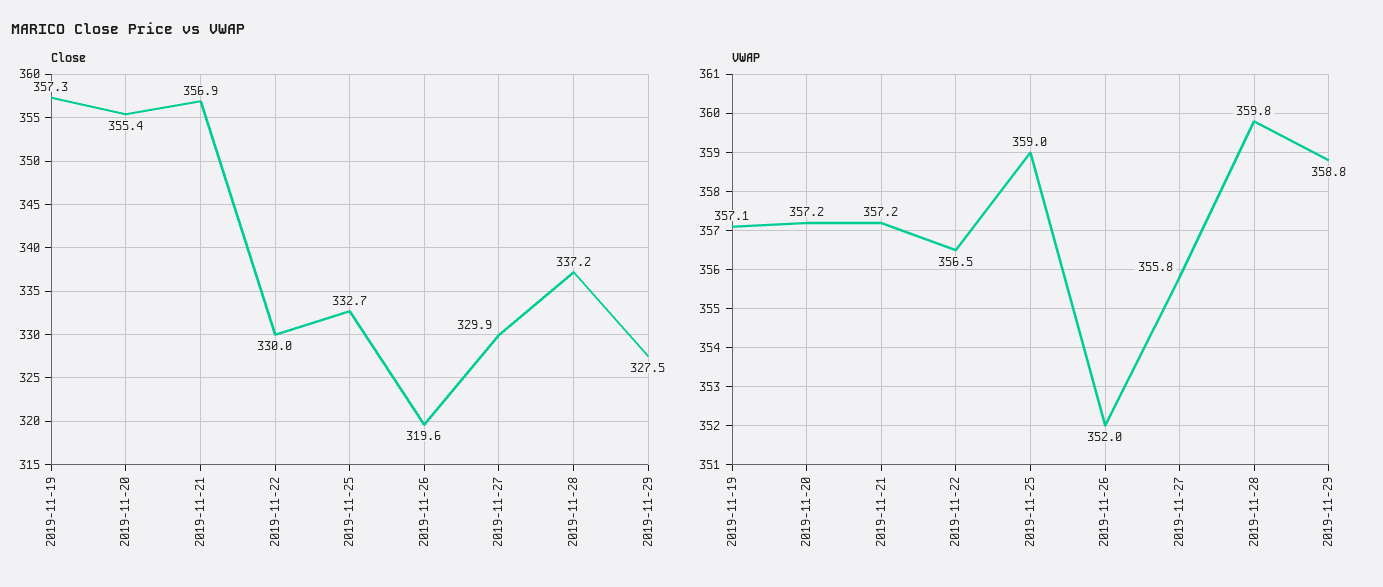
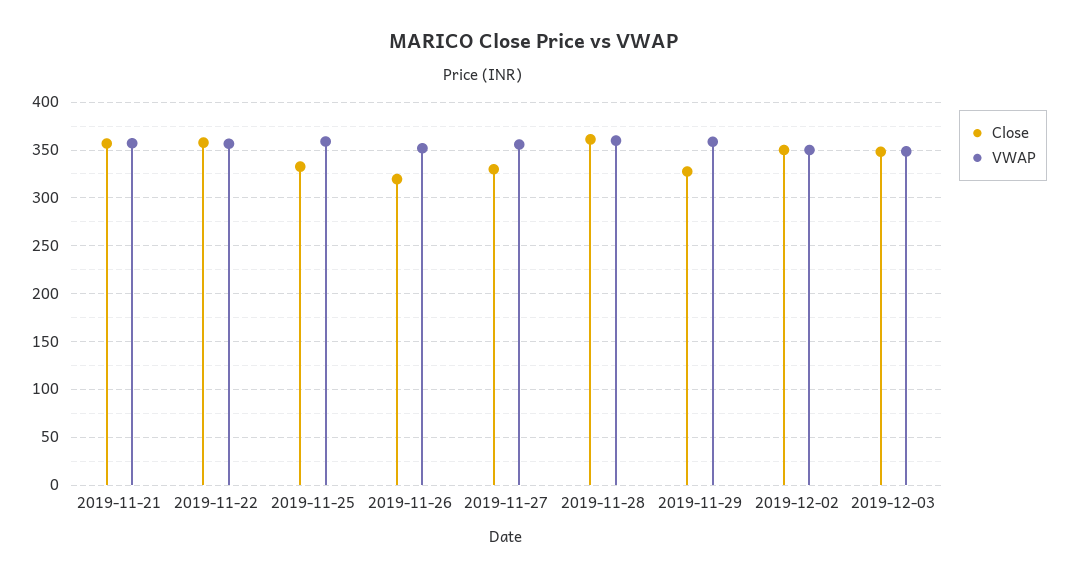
Close, 2019-11-19: 357.3 -> none
Close, 2019-11-20: 355.4 -> none
Close, 2019-11-22: 330 -> 360
Close, 2019-11-28: 337.2 -> 360
VWAP, 2019-11-19: 357.1 -> none
VWAP, 2019-11-20: 357.2 -> none
Close, 2019-12-02: none -> 350
VWAP, 2019-12-02: none -> 350
Close, 2019-12-03: none -> 350
VWAP, 2019-12-03: none -> 350

